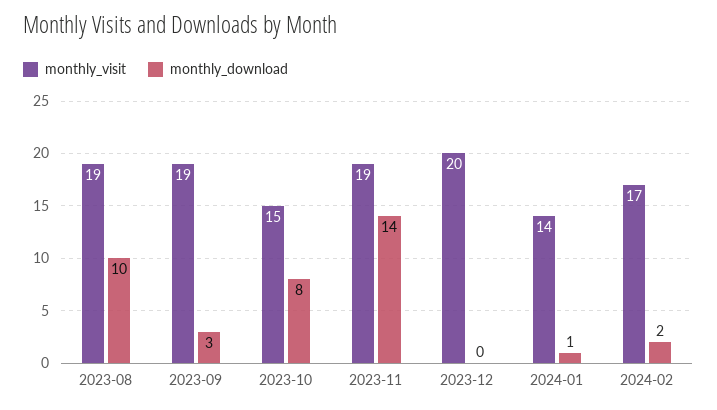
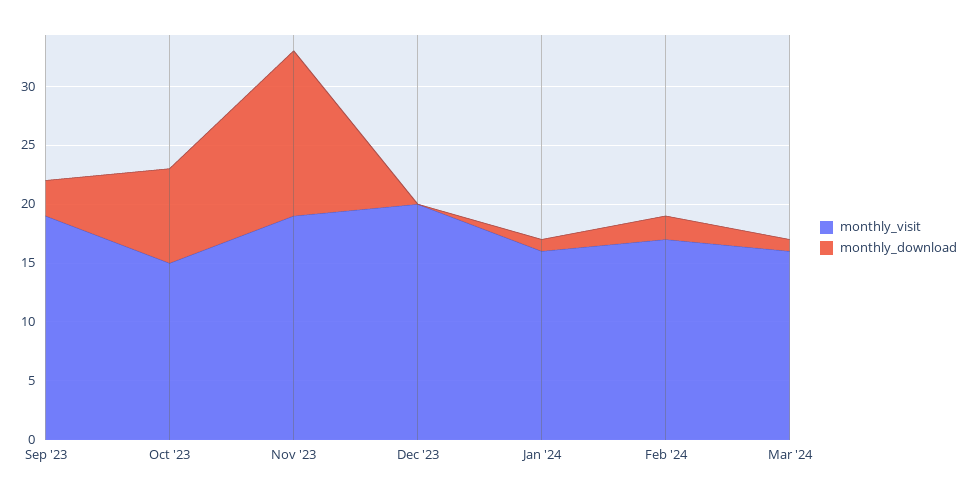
monthly_visit, 2023-08: 19 -> none
monthly_download, 2023-08: 10 -> none
monthly_visit, 2024-01: 14 -> 16
monthly_visit, Mar '24: none -> 16
monthly_download, Mar '24: none -> 1

